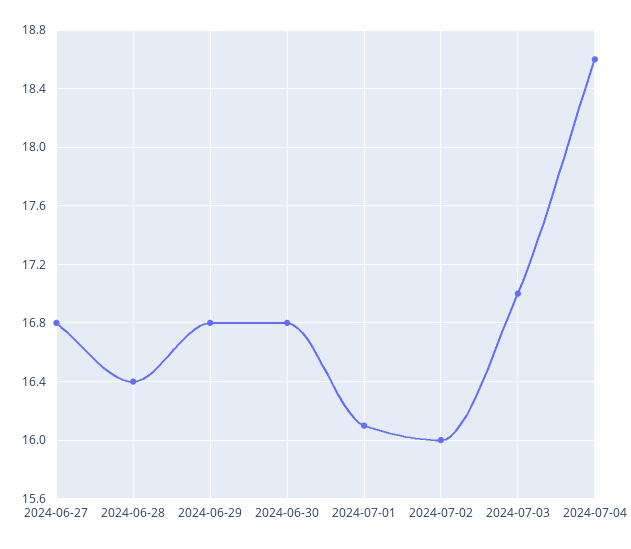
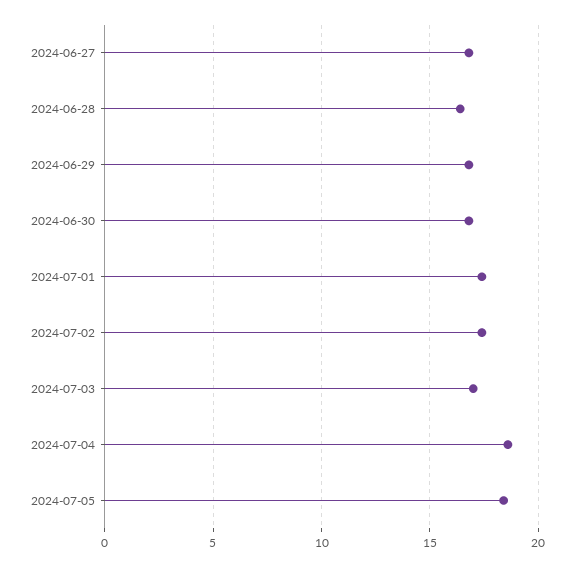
2024-07-01: 16.1 -> 17.5
2024-07-02: 16 -> 17.5
2024-07-05: none -> 18.5

